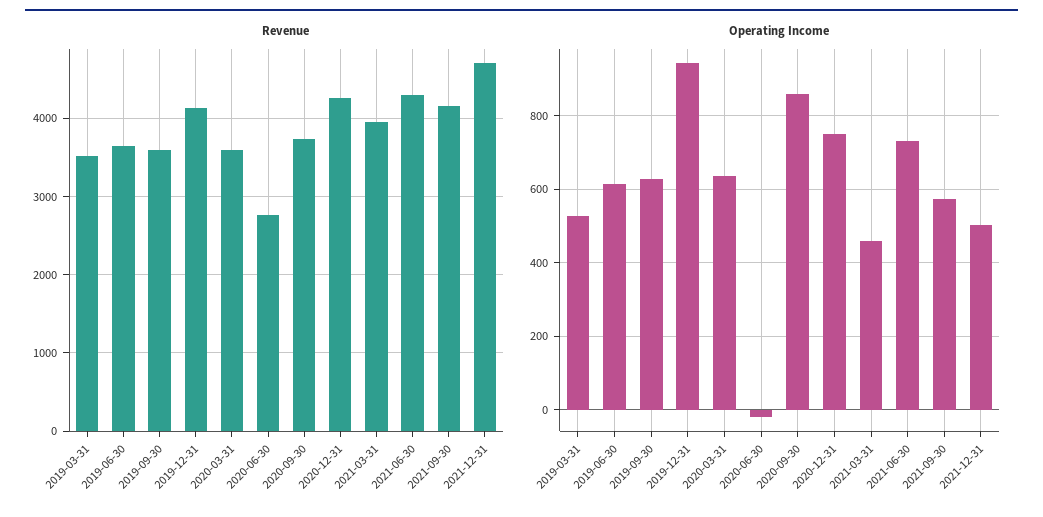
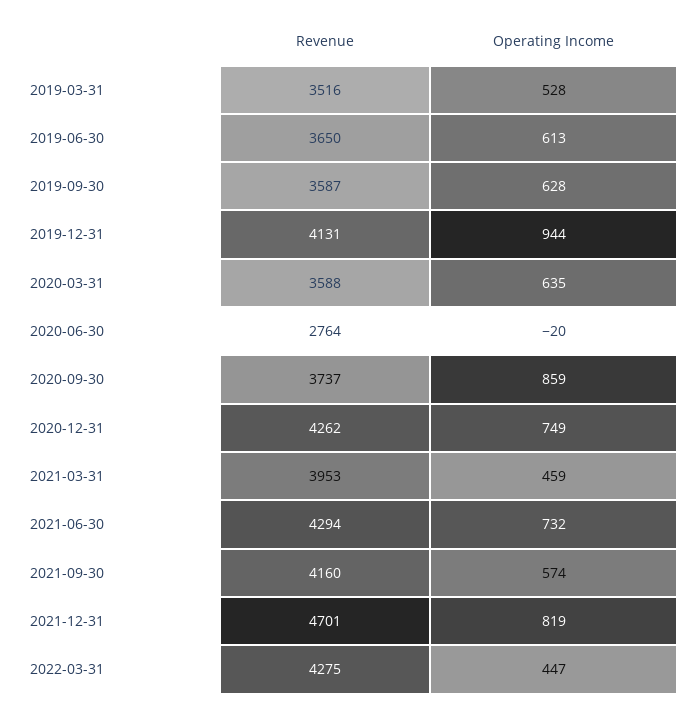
Operating Income, 2021-12-31: 500 -> 819
Revenue, 2022-03-31: none -> 4275
Operating Income, 2022-03-31: none -> 447

